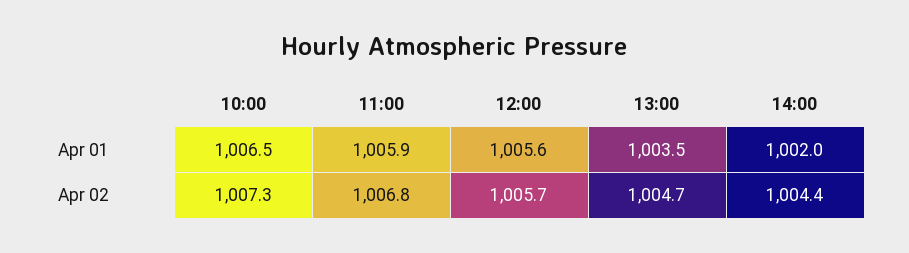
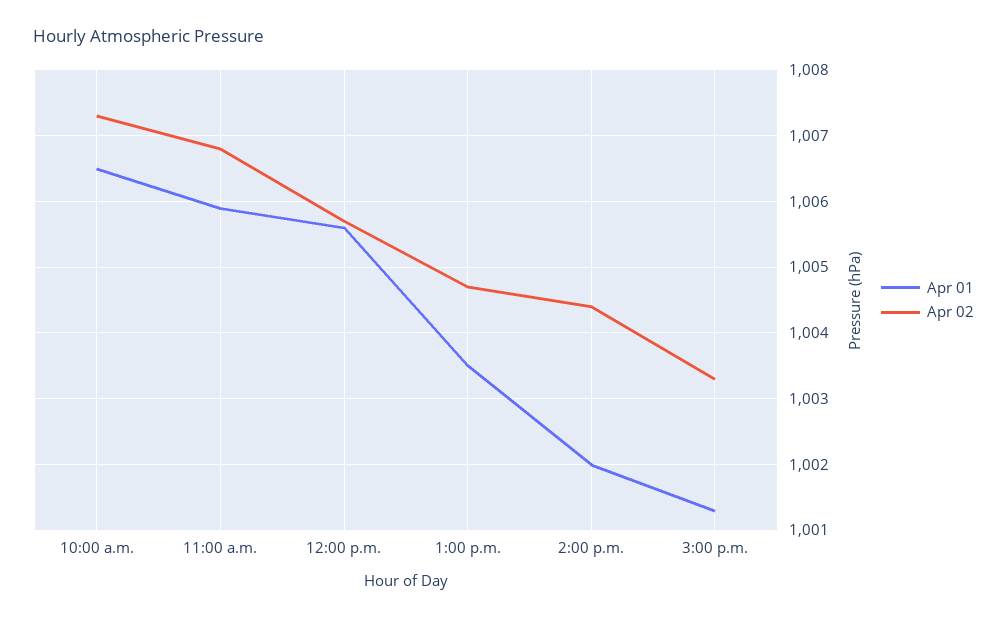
Apr 01, 3:00 p.m.: none -> 1001.3
Apr 02, 3:00 p.m.: none -> 1003.3

